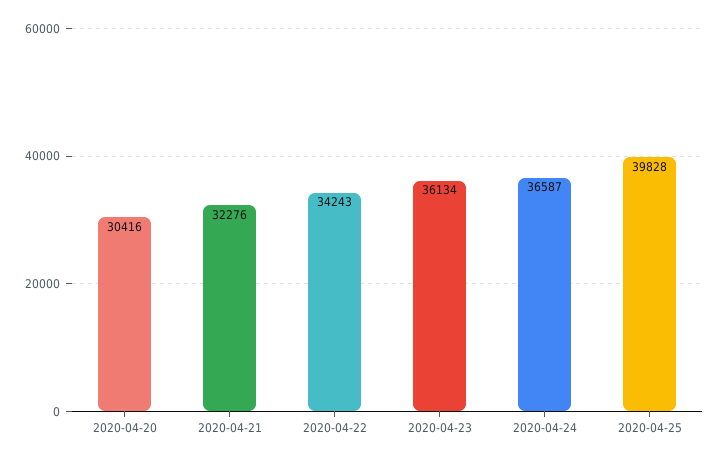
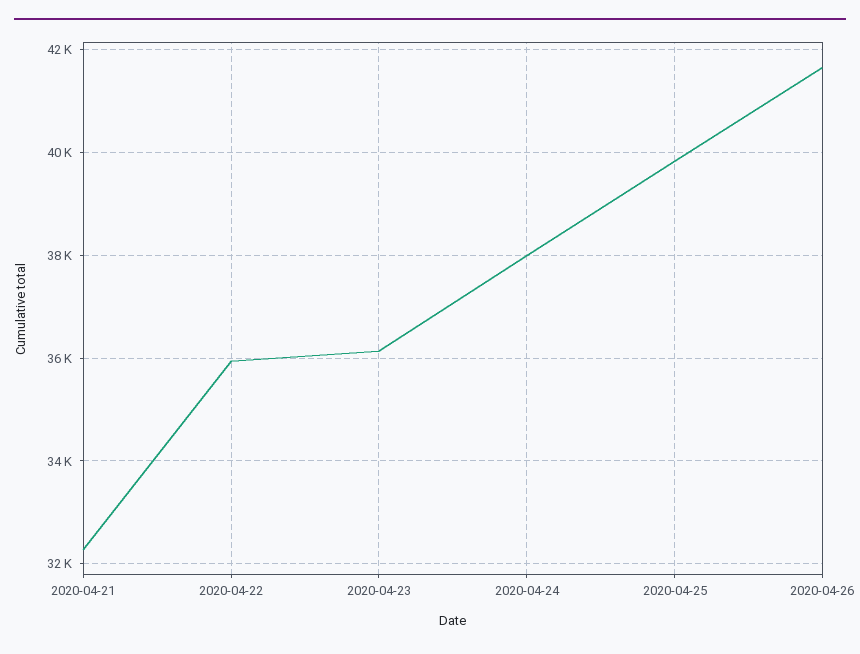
2020-04-20: 30416 -> none
2020-04-22: 34243 -> 36000
2020-04-24: 36587 -> 38000
2020-04-26: none -> 41600

